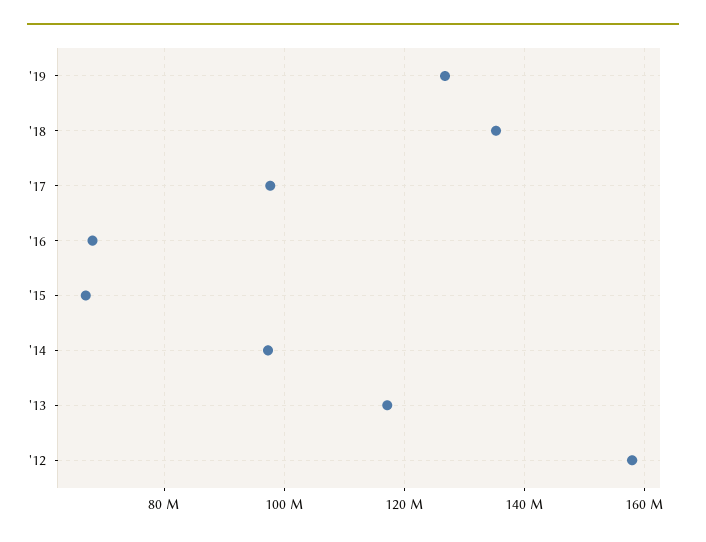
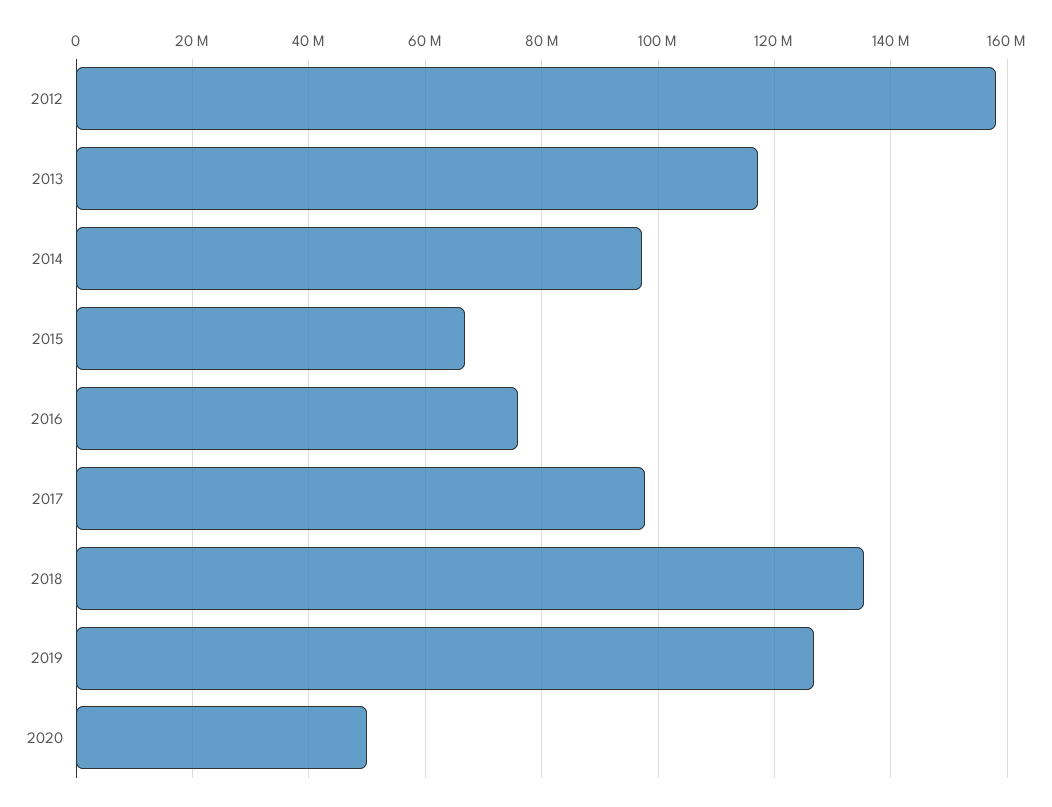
'16: 68000000 -> 76000000
2020: none -> 50000000

